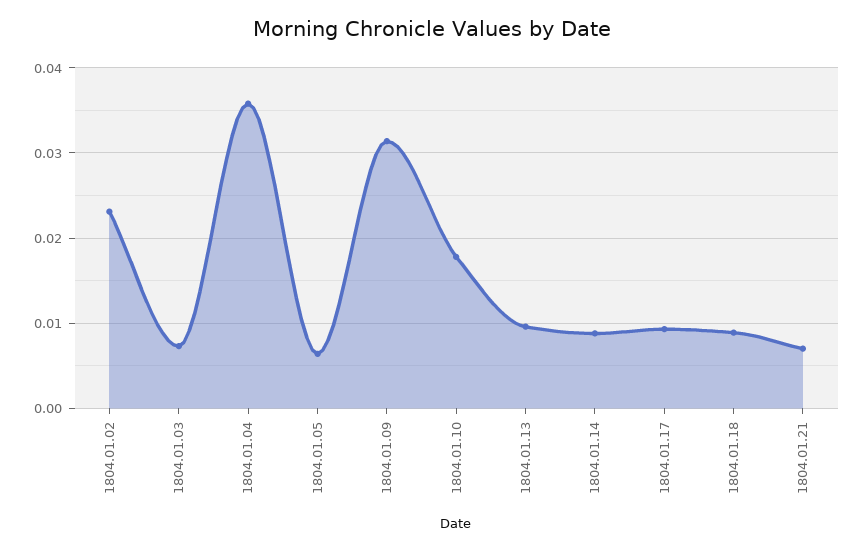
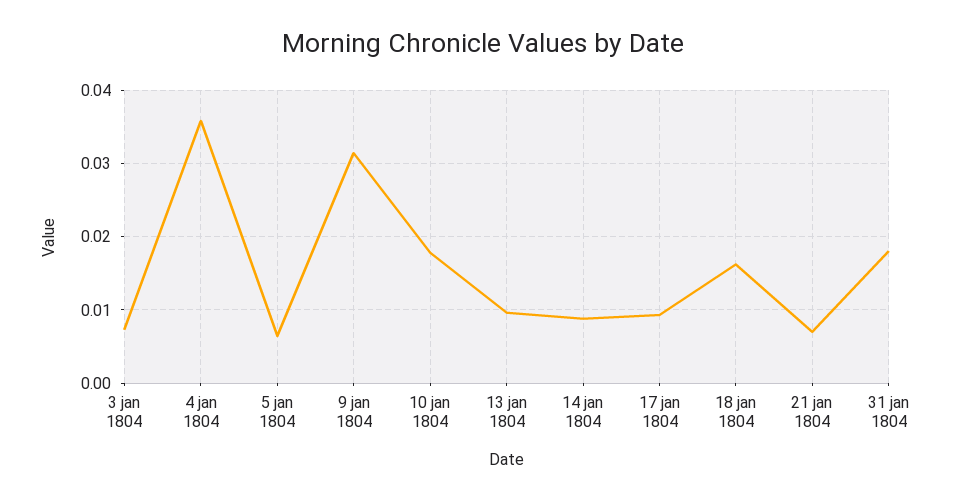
1804.01.02: 0.023 -> none
1804.01.18: 0.009 -> 0.016
31 jan 1804: none -> 0.018

